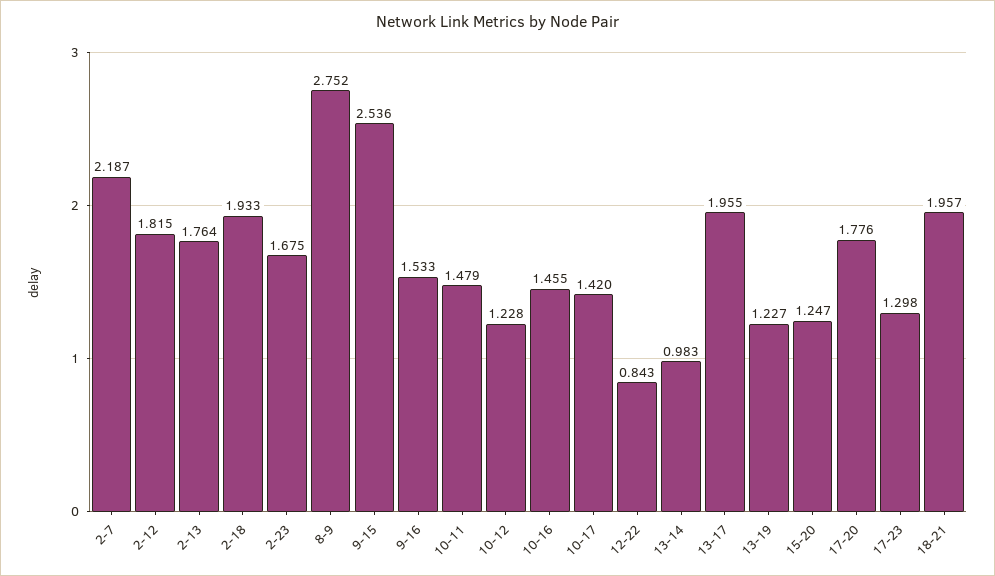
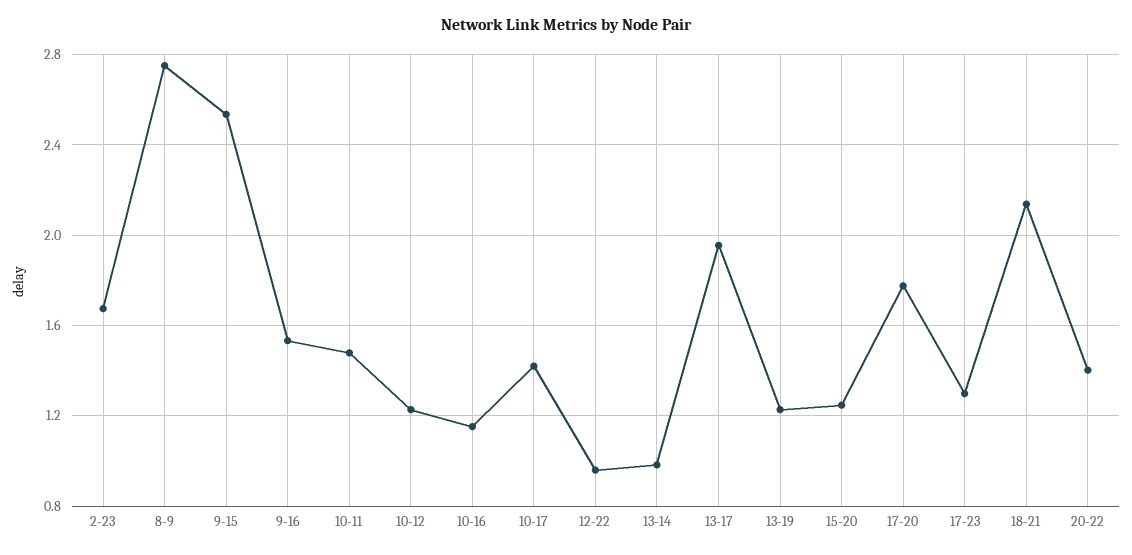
2-7: 2.187 -> none
2-12: 1.815 -> none
2-13: 1.764 -> none
2-18: 1.933 -> none
10-16: 1.455 -> 1.15
12-22: 0.843 -> 0.95
18-21: 1.957 -> 2.15
20-22: none -> 1.4

